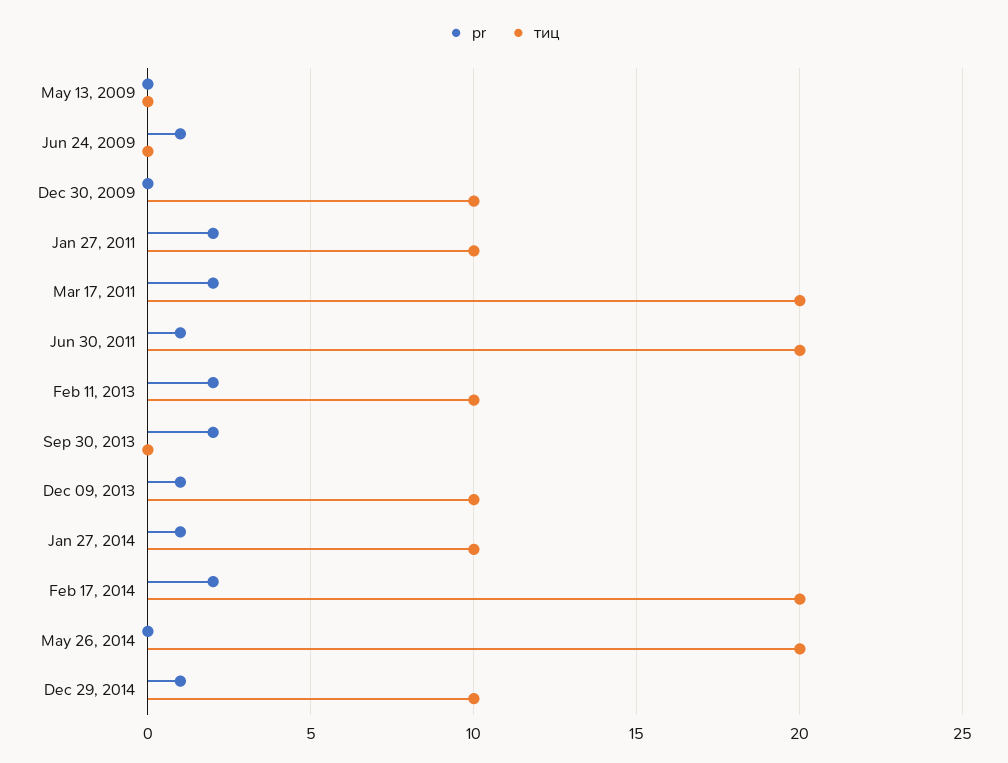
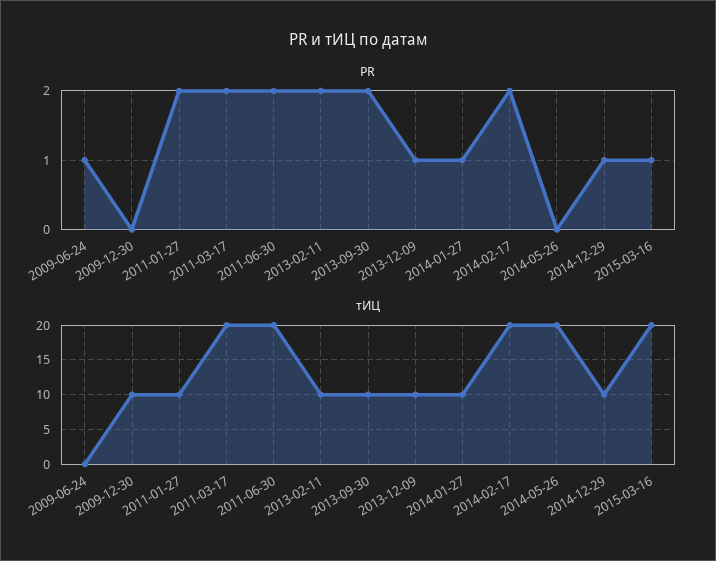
pr, May 13, 2009: 0 -> none
тиц, May 13, 2009: 0 -> none
pr, Jun 30, 2011: 1 -> 2
тиц, Sep 30, 2013: 0 -> 10
pr, 2015-03-16: none -> 1
тиц, 2015-03-16: none -> 20

